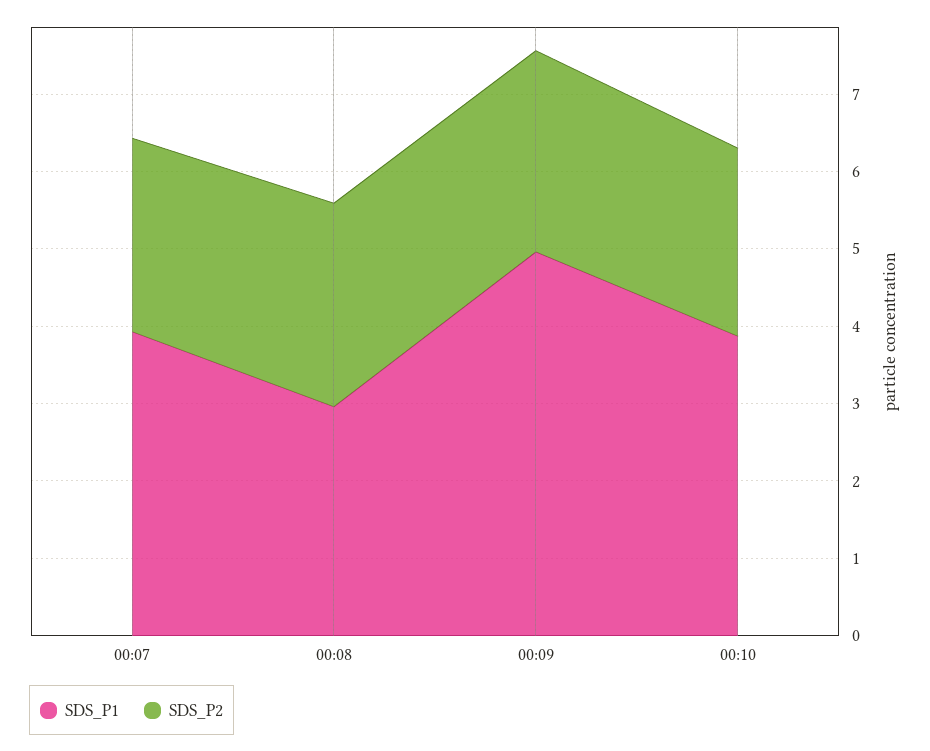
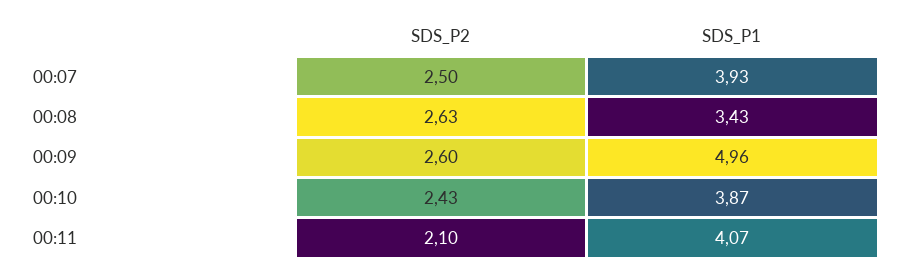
SDS_P1, 00:08: 3 -> 3.43
SDS_P2, 00:11: none -> 2.1
SDS_P1, 00:11: none -> 4.07

